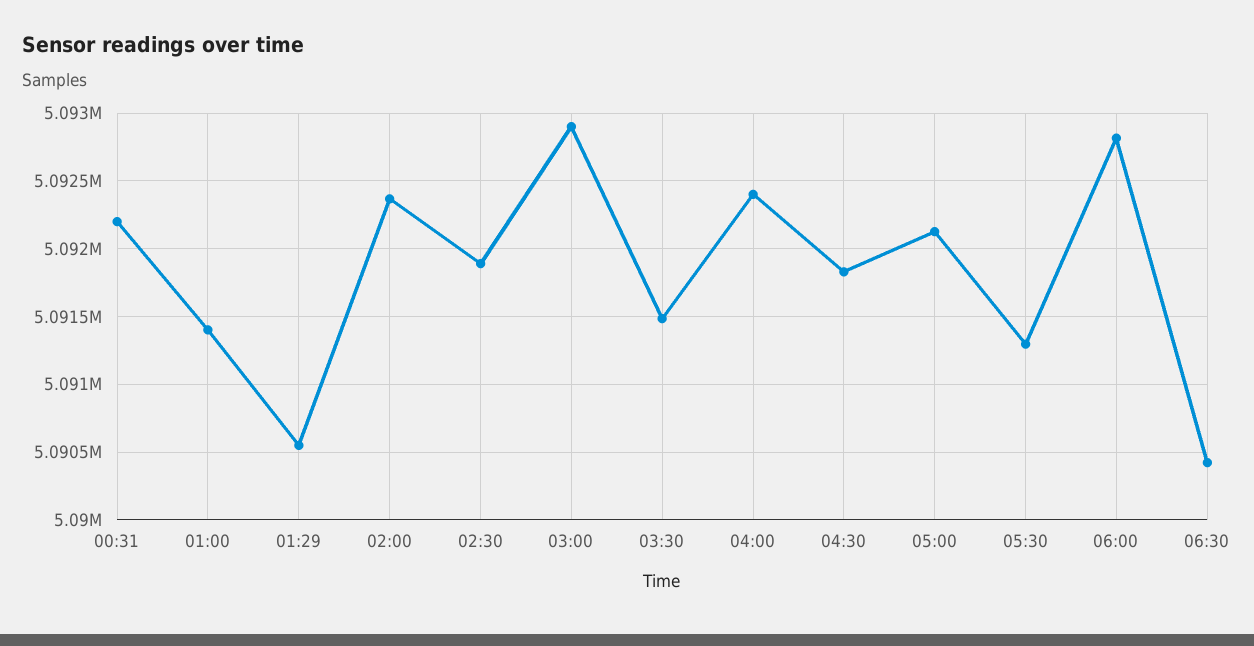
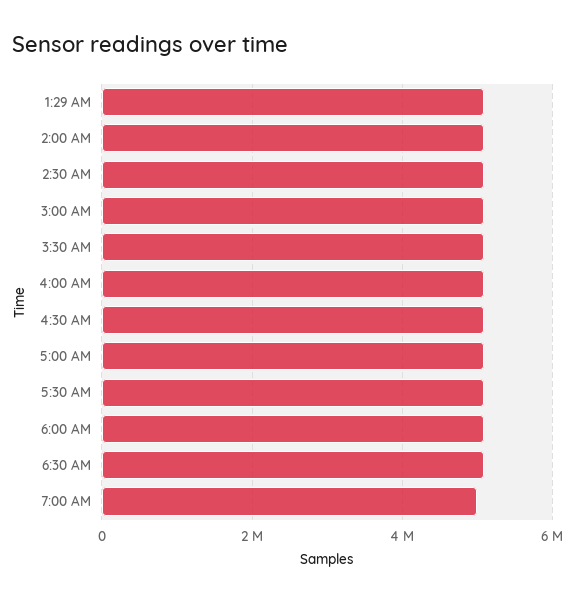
00:31: 5092200 -> none
01:00: 5091400 -> none
7:00 AM: none -> 5000000

